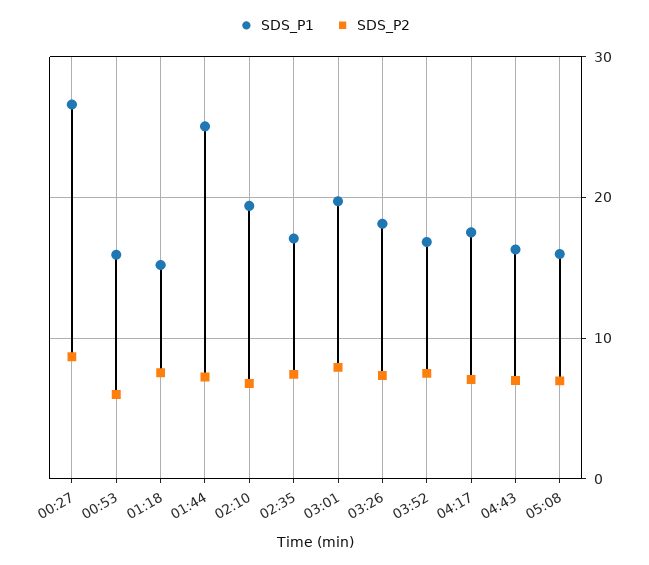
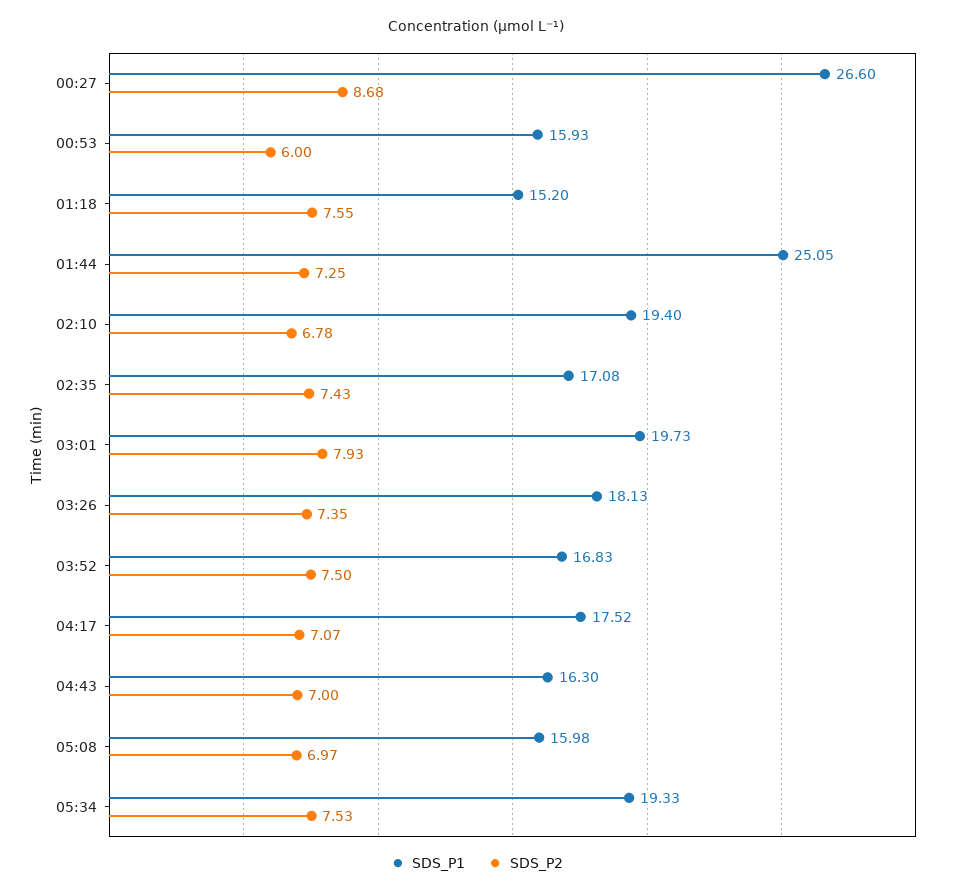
SDS_P1, 05:34: none -> 19.33
SDS_P2, 05:34: none -> 7.53

